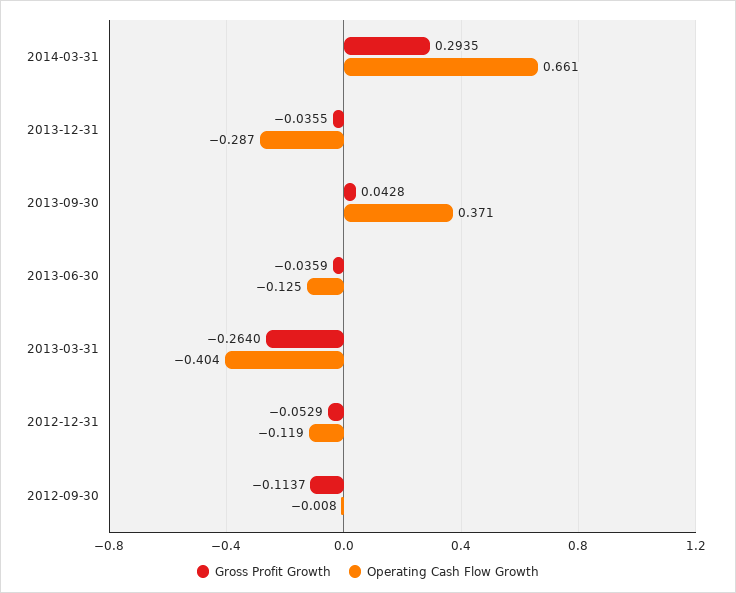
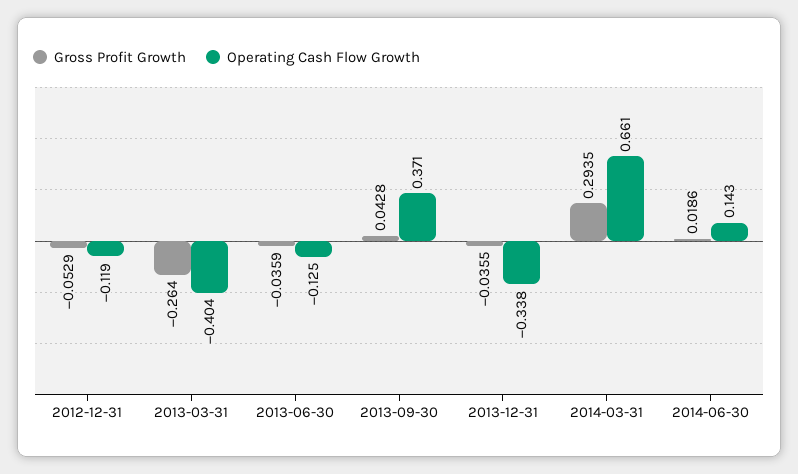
Operating Cash Flow Growth, 2013-12-31: -0.287 -> -0.338
Gross Profit Growth, 2012-09-30: -0.1137 -> none
Operating Cash Flow Growth, 2012-09-30: -0.008 -> none
Gross Profit Growth, 2014-06-30: none -> 0.0186
Operating Cash Flow Growth, 2014-06-30: none -> 0.143

